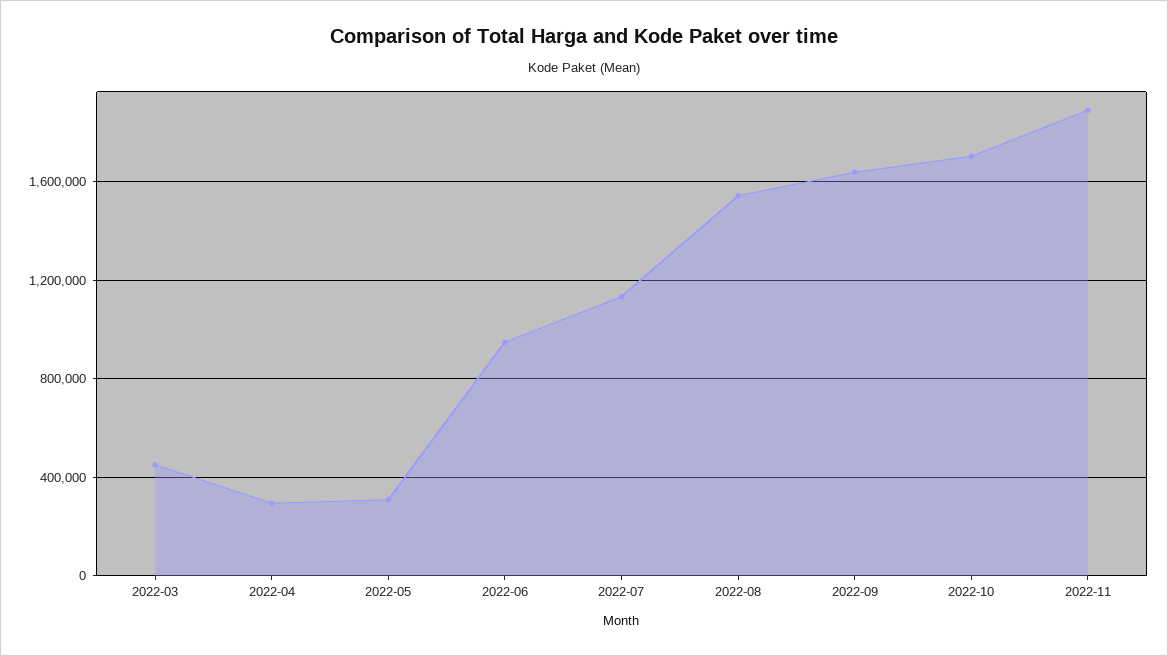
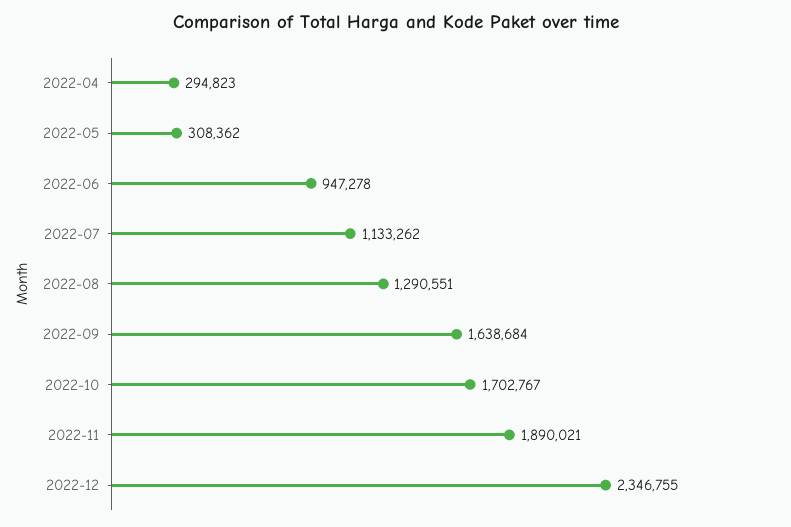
2022-03: 450000 -> none
2022-08: 1550000 -> 1290551
2022-12: none -> 2346755

